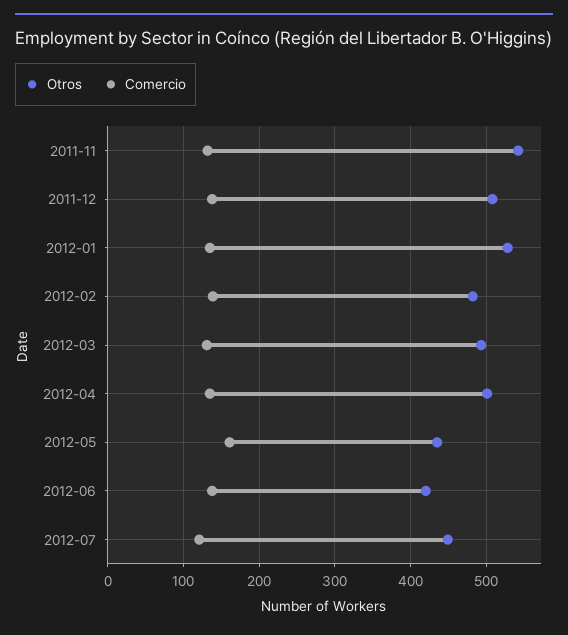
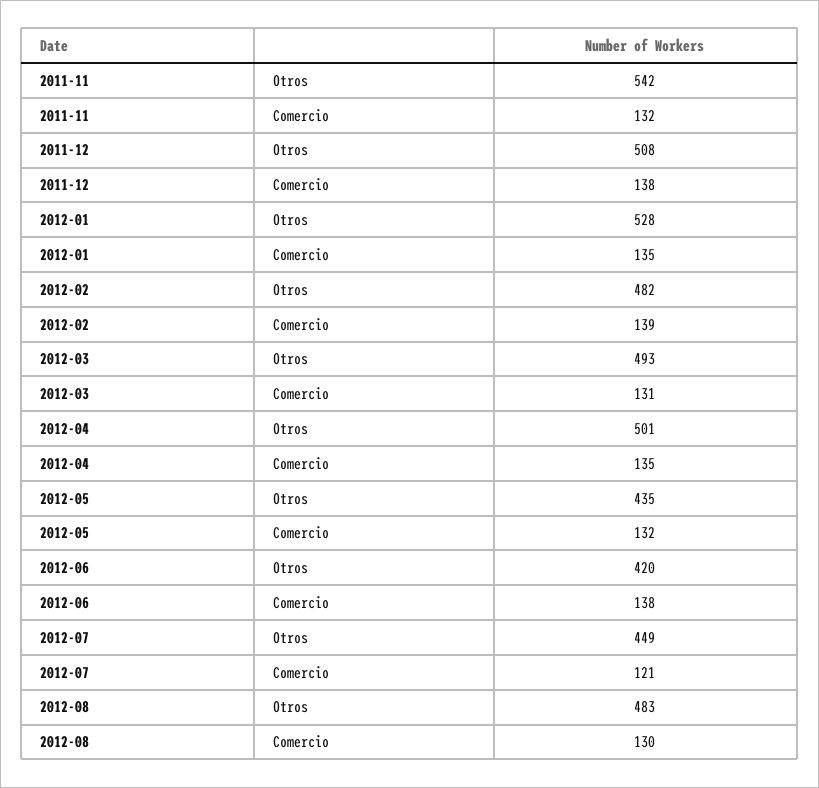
Comercio, 2012-05: 160 -> 132
Otros, 2012-08: none -> 483
Comercio, 2012-08: none -> 130

